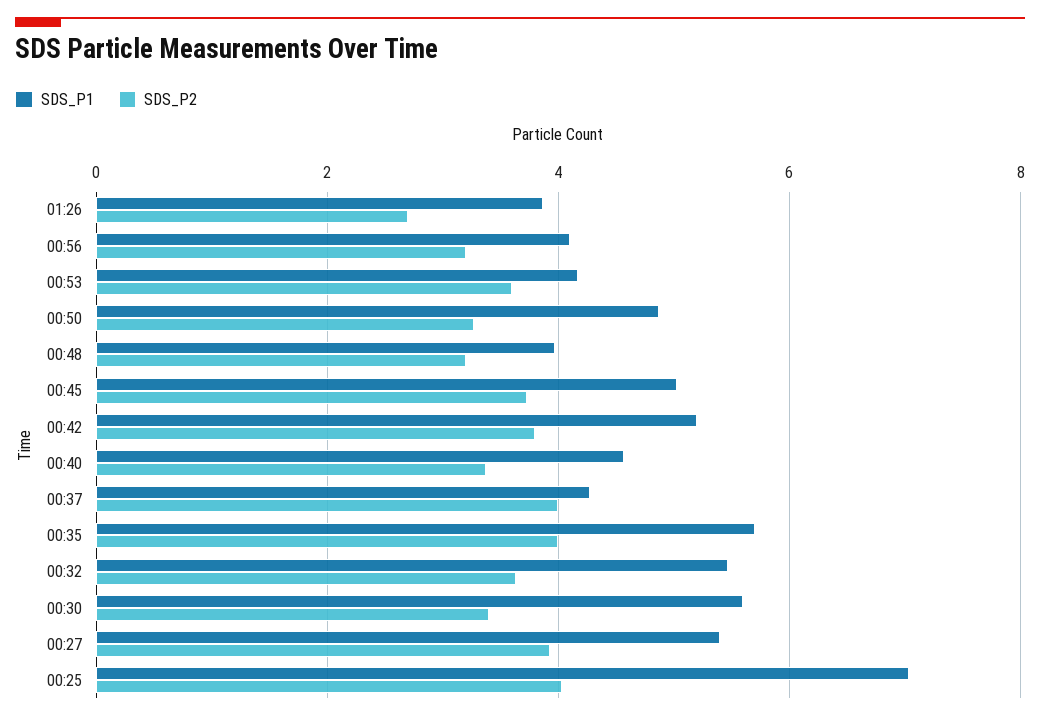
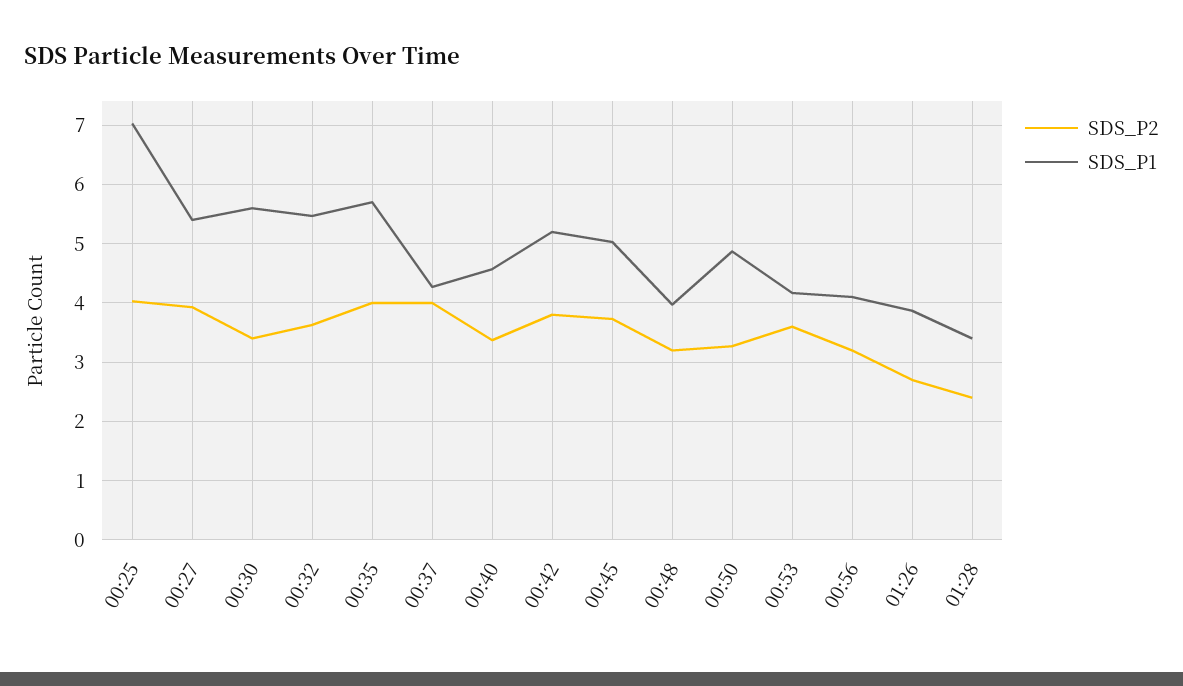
SDS_P2, 01:28: none -> 2.4
SDS_P1, 01:28: none -> 3.4

